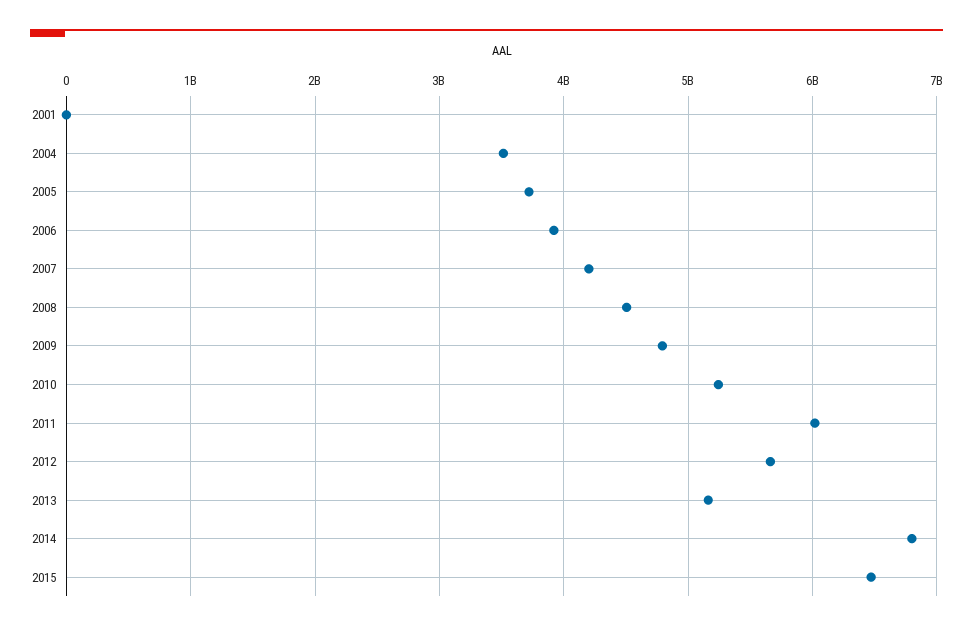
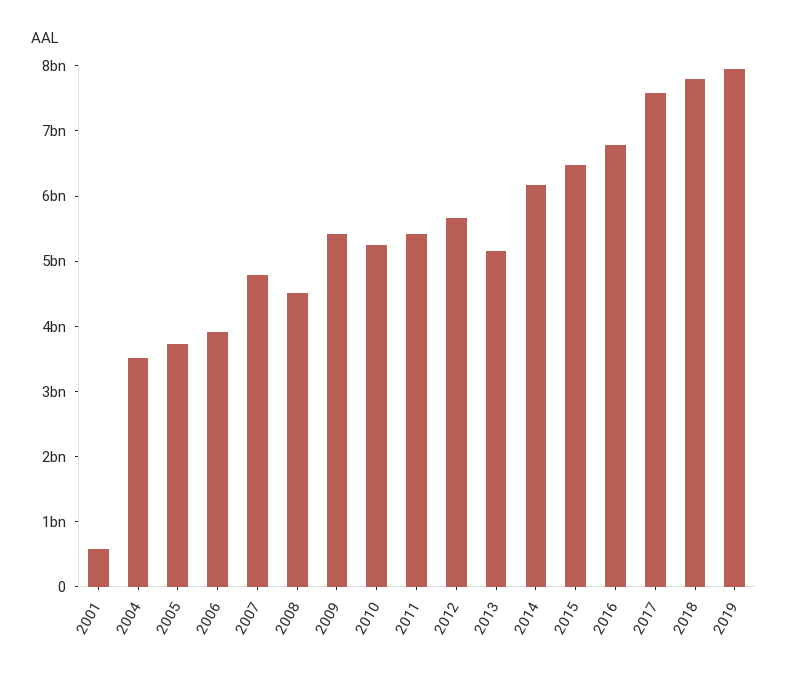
2001: 0 -> 600000000
2007: 4200000000 -> 4800000000
2009: 4800000000 -> 5400000000
2011: 6000000000 -> 5400000000
2014: 6800000000 -> 6200000000
2016: none -> 6800000000
2017: none -> 7600000000
2018: none -> 7800000000
2019: none -> 8000000000

